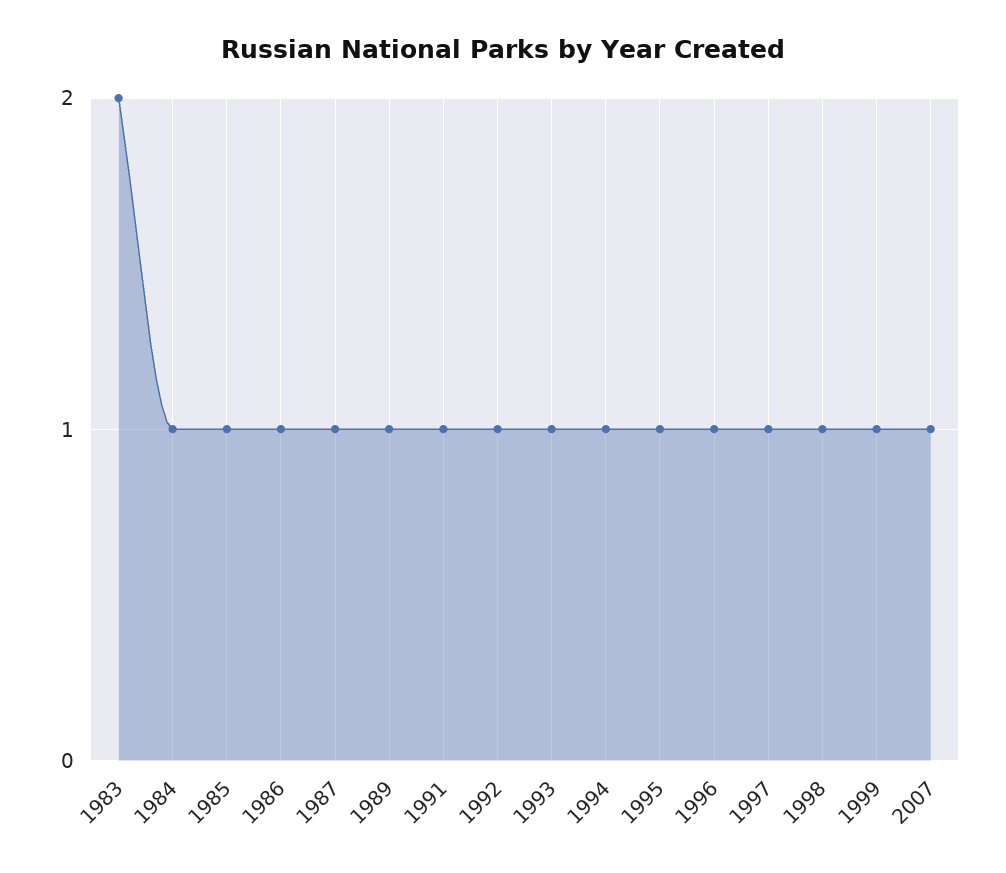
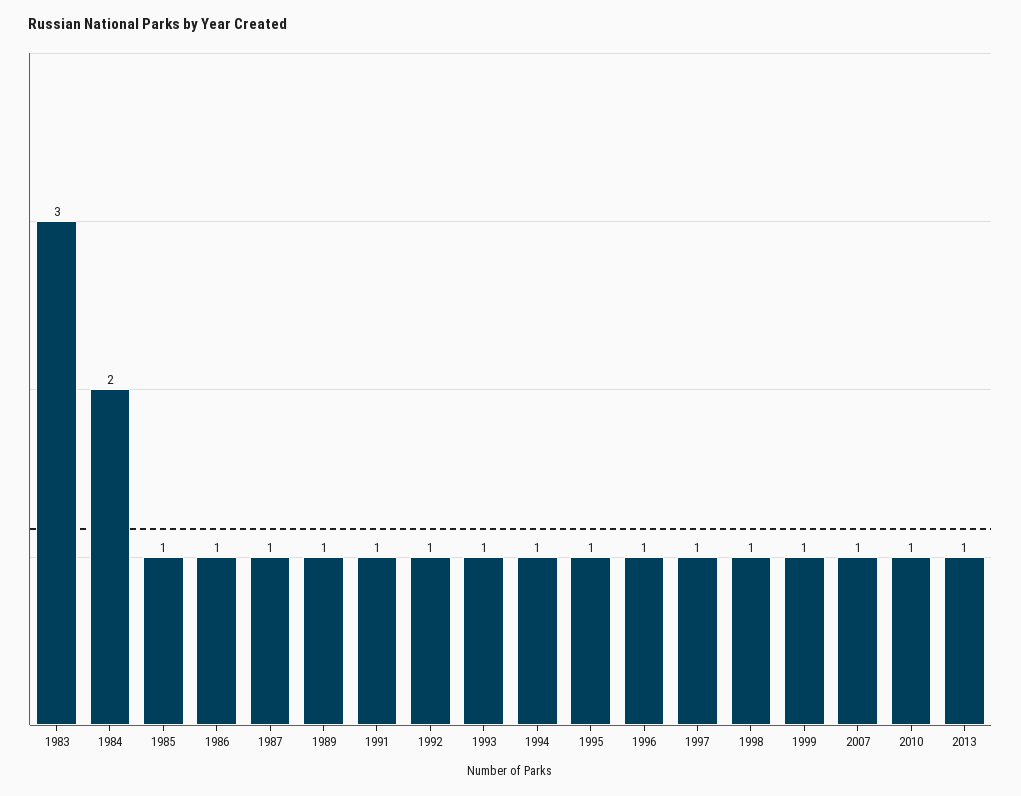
1983: 2 -> 3
1984: 1 -> 2
2010: none -> 1
2013: none -> 1

